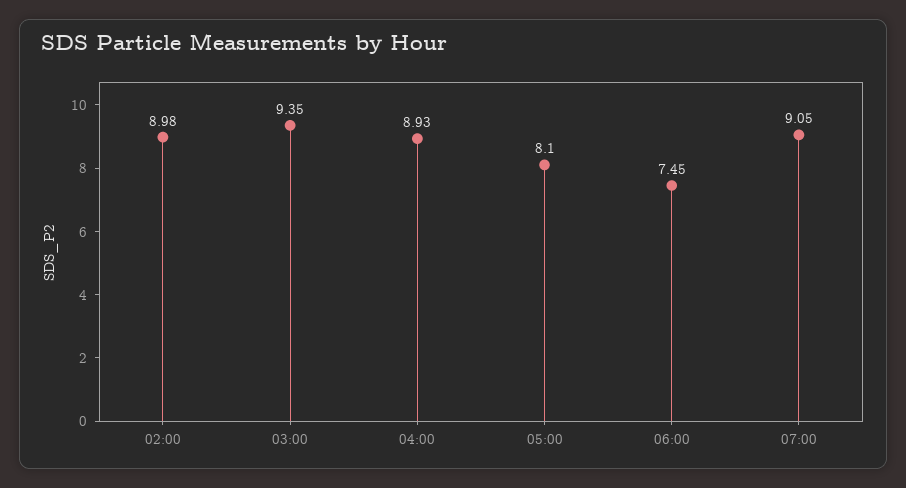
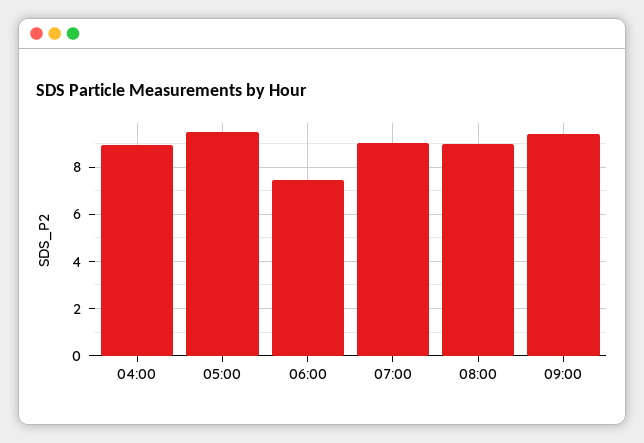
02:00: 8.98 -> none
03:00: 9.35 -> none
05:00: 8.1 -> 9.5
08:00: none -> 9
09:00: none -> 9.5

